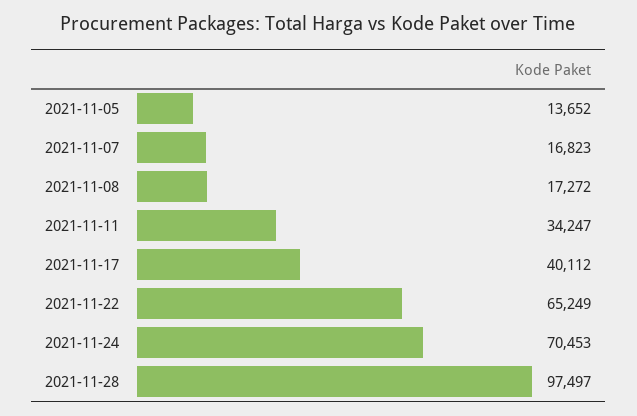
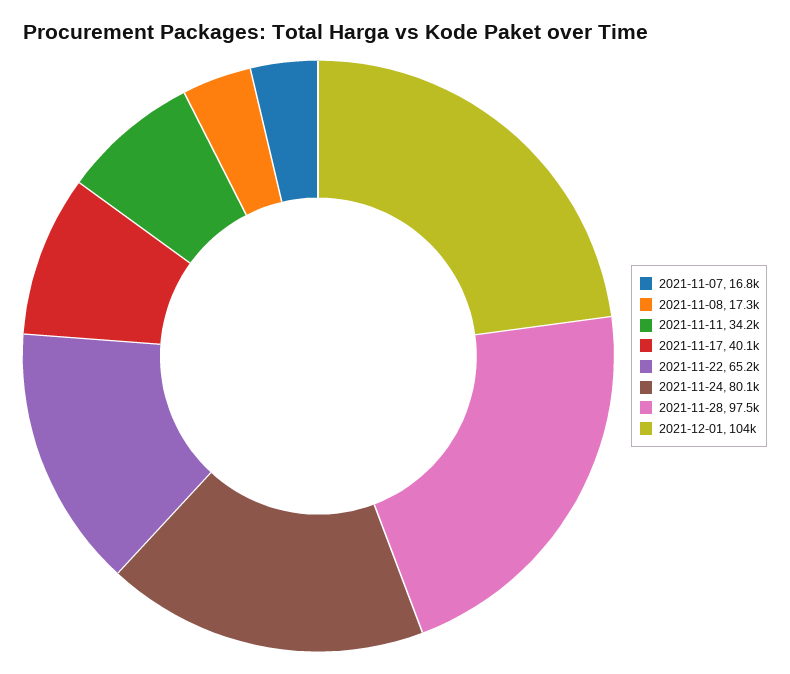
2021-11-05: 13652 -> none
2021-11-24: 70453 -> 80100
2021-12-01: none -> 104000

